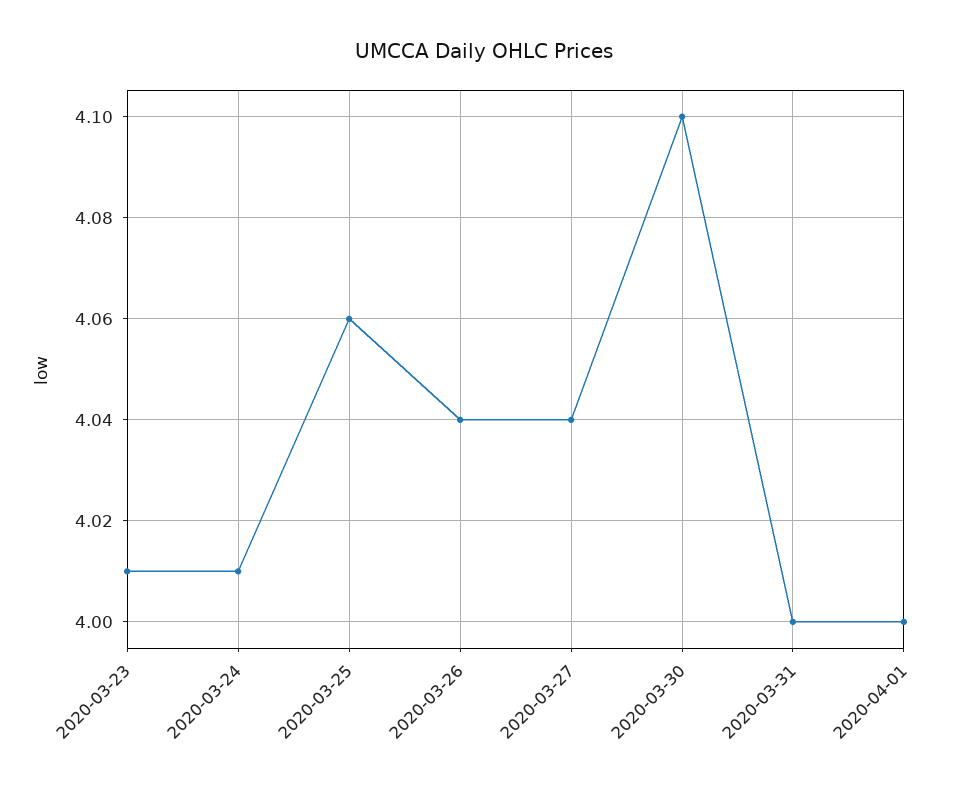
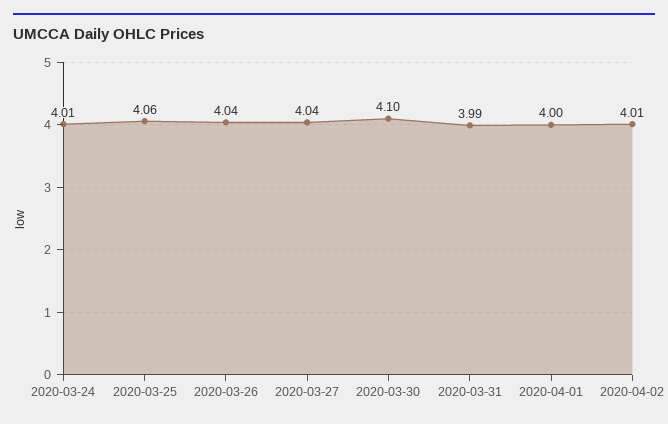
2020-03-23: 4.01 -> none
2020-03-31: 4 -> 3.99
2020-04-02: none -> 4.01

